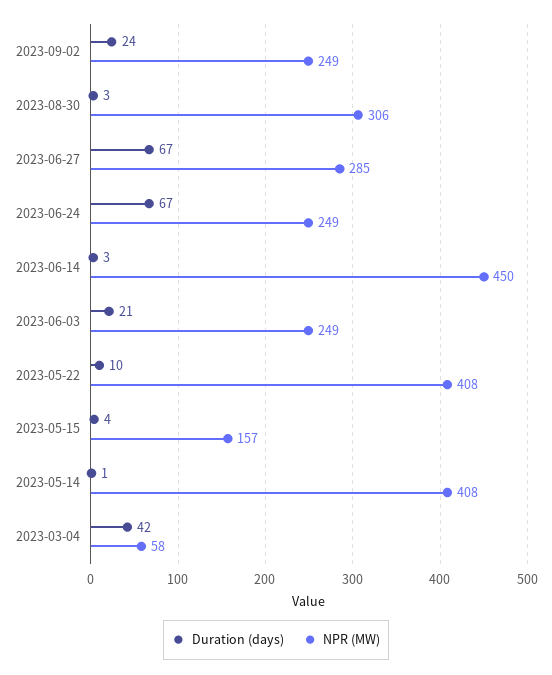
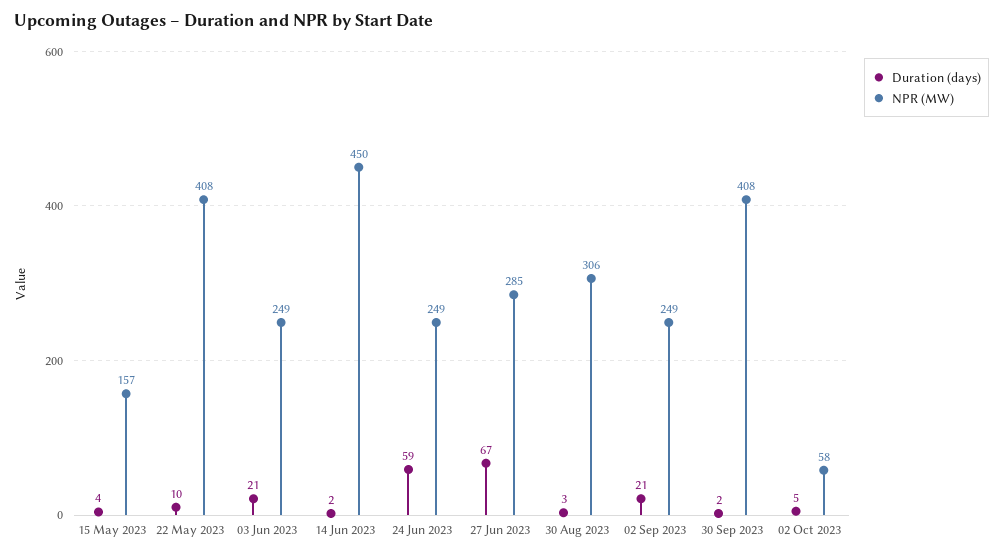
Duration (days), 2023-09-02: 24 -> 21
Duration (days), 2023-06-24: 67 -> 59
Duration (days), 2023-06-14: 3 -> 2
Duration (days), 2023-05-14: 1 -> none
NPR (MW), 2023-05-14: 408 -> none
Duration (days), 2023-03-04: 42 -> none
NPR (MW), 2023-03-04: 58 -> none
Duration (days), 30 Sep 2023: none -> 2
NPR (MW), 30 Sep 2023: none -> 408
Duration (days), 02 Oct 2023: none -> 5
NPR (MW), 02 Oct 2023: none -> 58

